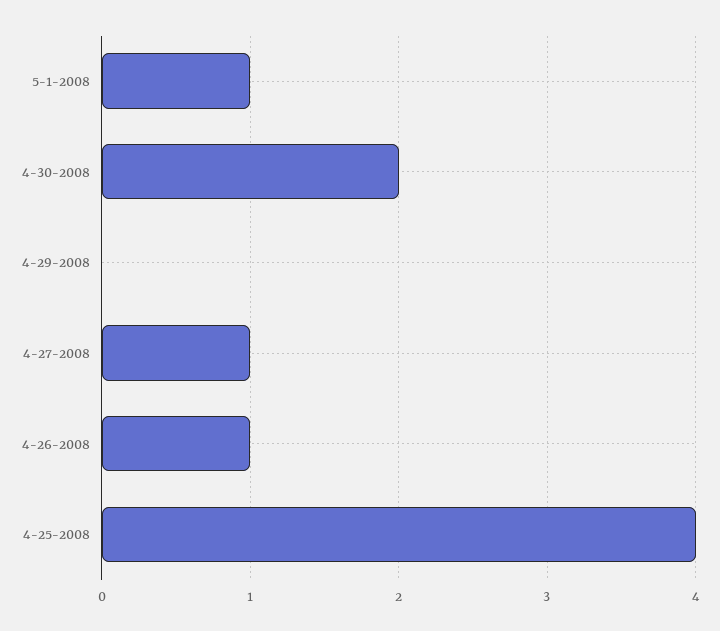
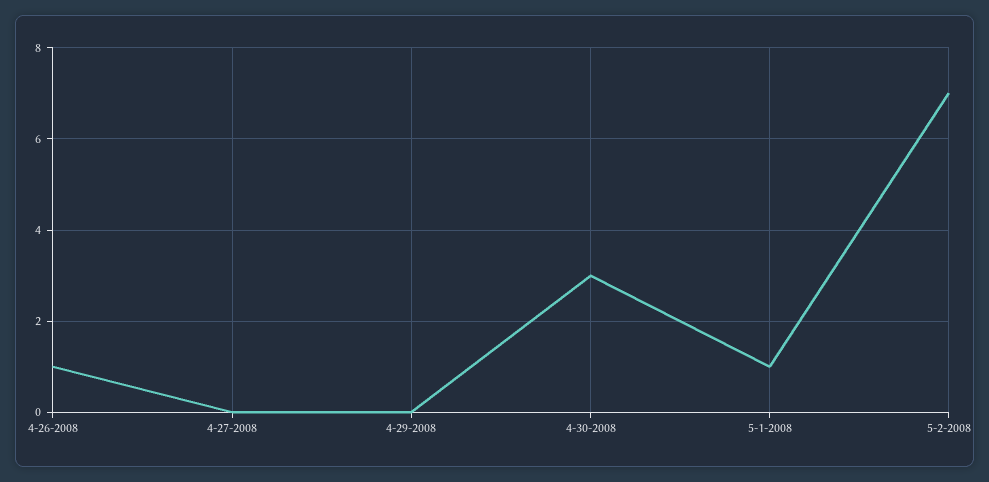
4-30-2008: 2 -> 3
4-27-2008: 1 -> 0
4-25-2008: 4 -> none
5-2-2008: none -> 7

